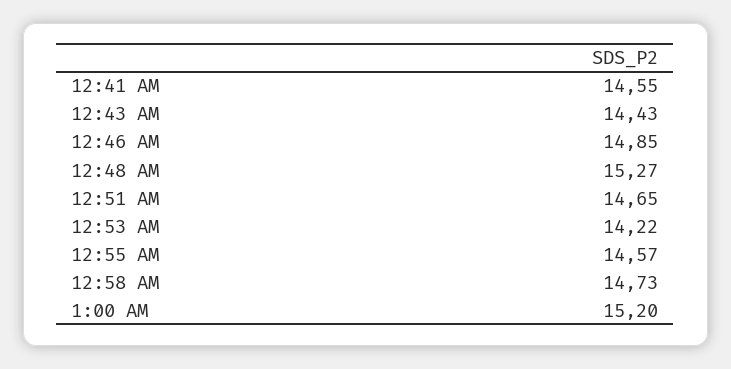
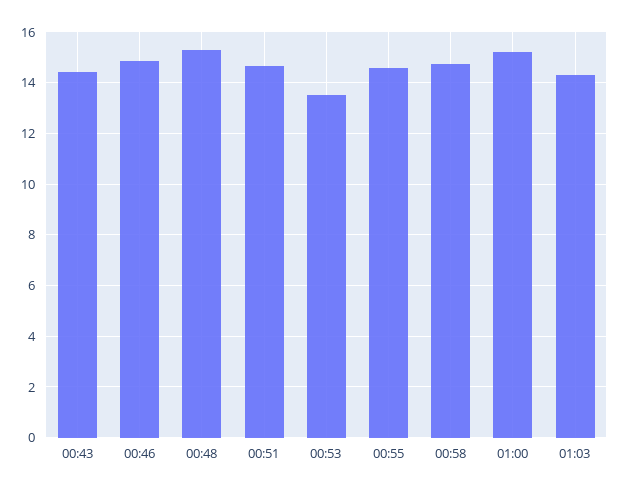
12:41 AM: 14.55 -> none
12:53 AM: 14.22 -> 13.5
01:03: none -> 14.25

